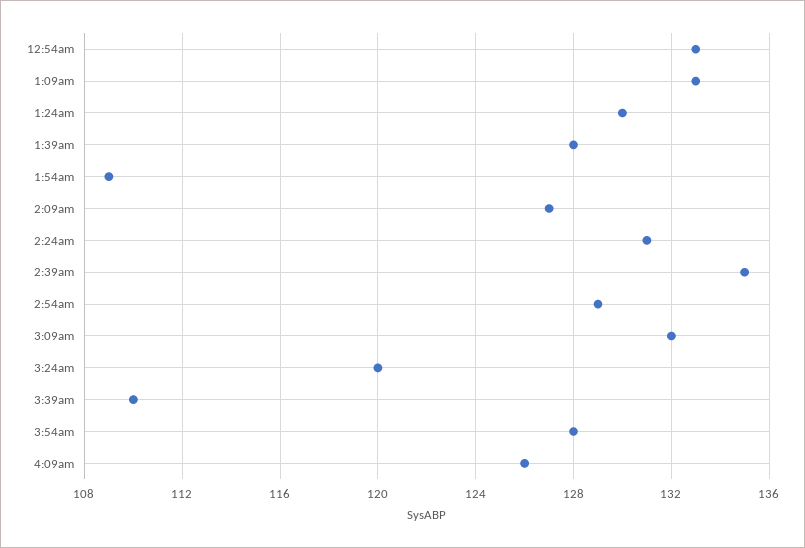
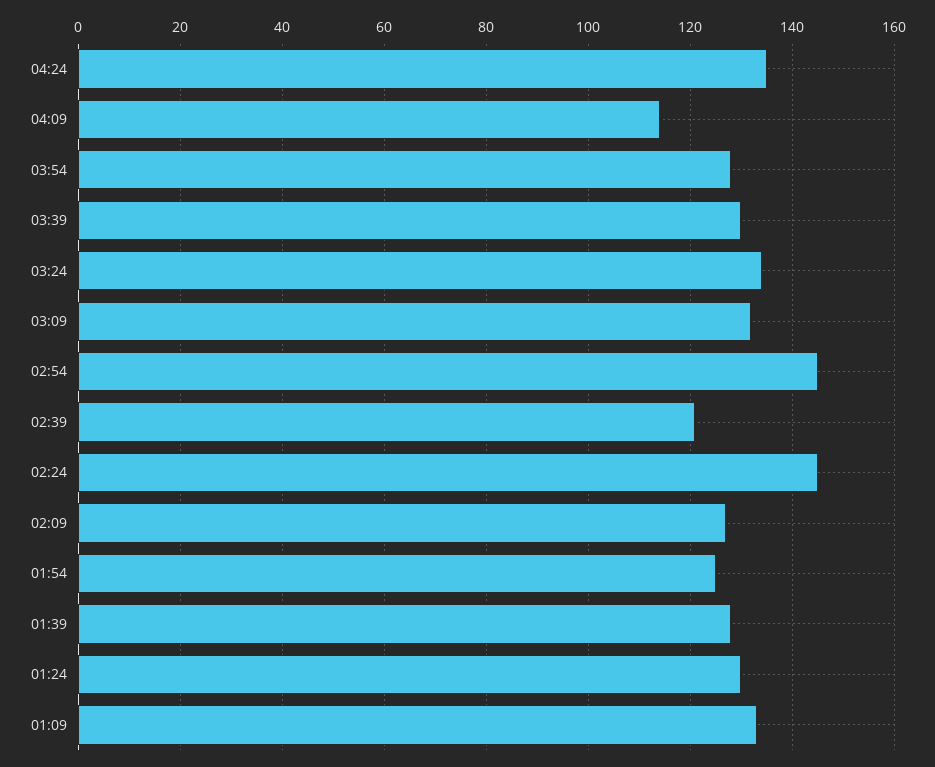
12:54am: 133 -> none
1:54am: 109 -> 125
2:24am: 131 -> 145
2:39am: 135 -> 120
2:54am: 129 -> 145
3:24am: 120 -> 135
3:39am: 110 -> 130
4:09am: 126 -> 115
04:24: none -> 135

